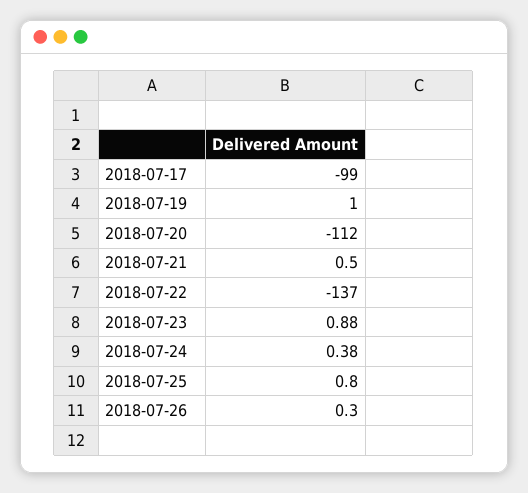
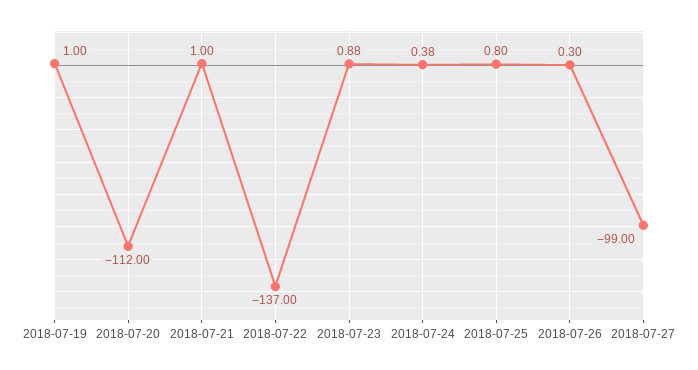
2018-07-17: -99 -> none
2018-07-21: 0.5 -> 1
2018-07-27: none -> -99

